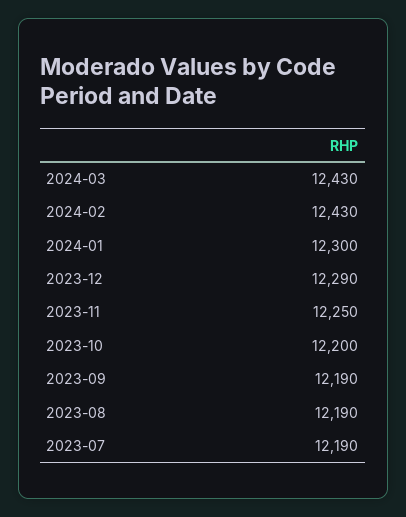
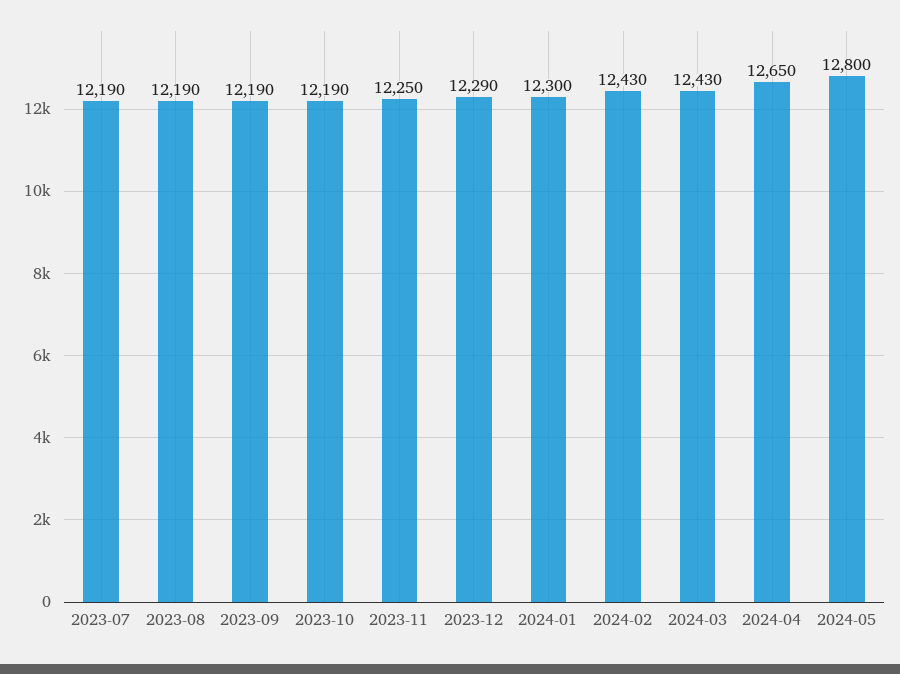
2023-10: 12200 -> 12190
2024-04: none -> 12650
2024-05: none -> 12800

